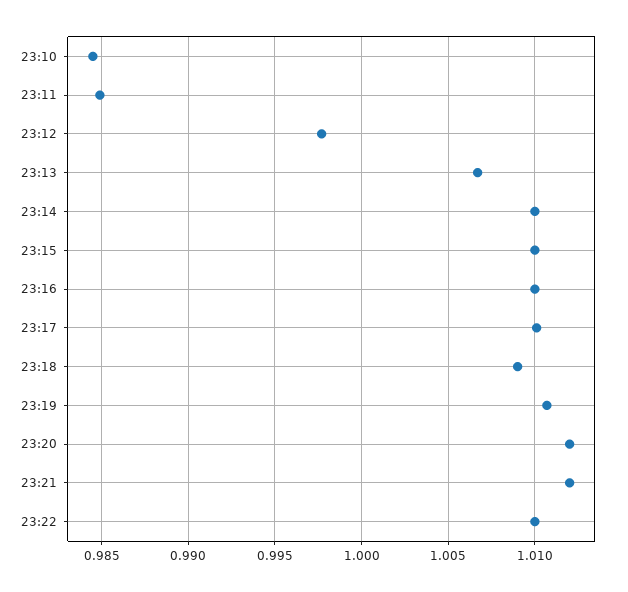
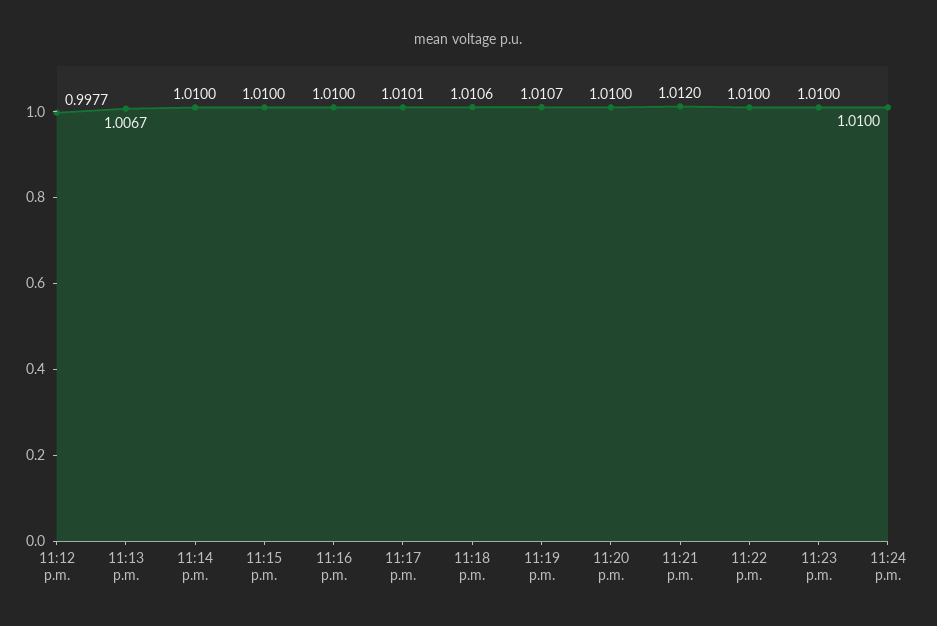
23:10: 0.9845 -> none
23:11: 0.985 -> none
23:18: 1.009 -> 1.0106
23:20: 1.012 -> 1.01
11:23 p.m.: none -> 1.01
11:24 p.m.: none -> 1.01

